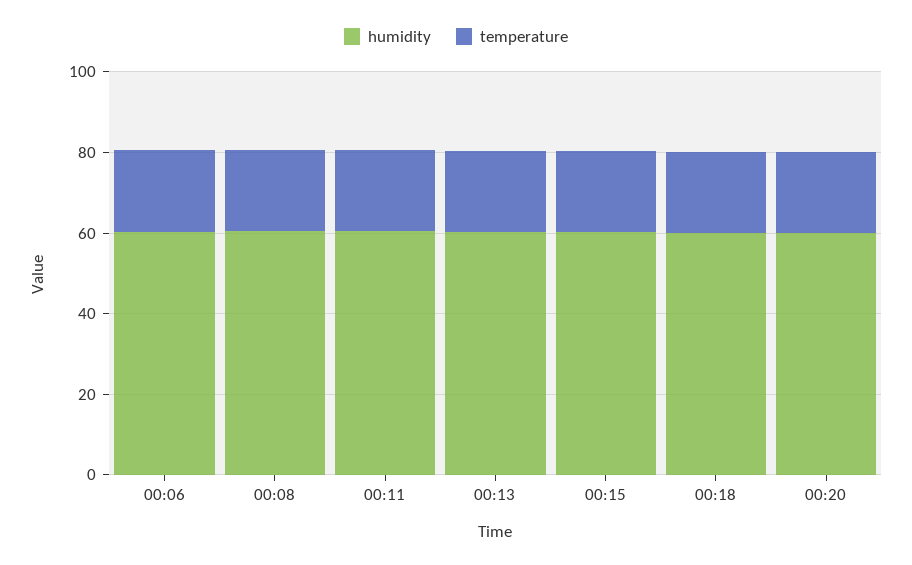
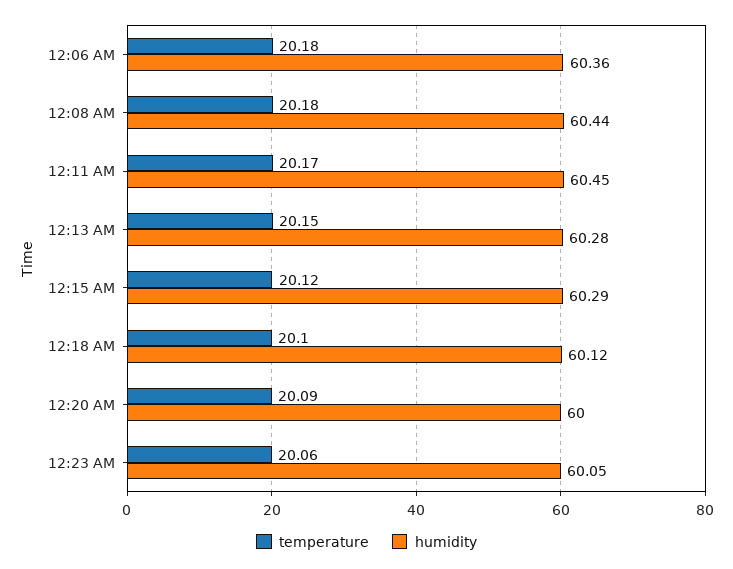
temperature, 12:23 AM: none -> 20.06
humidity, 12:23 AM: none -> 60.05

